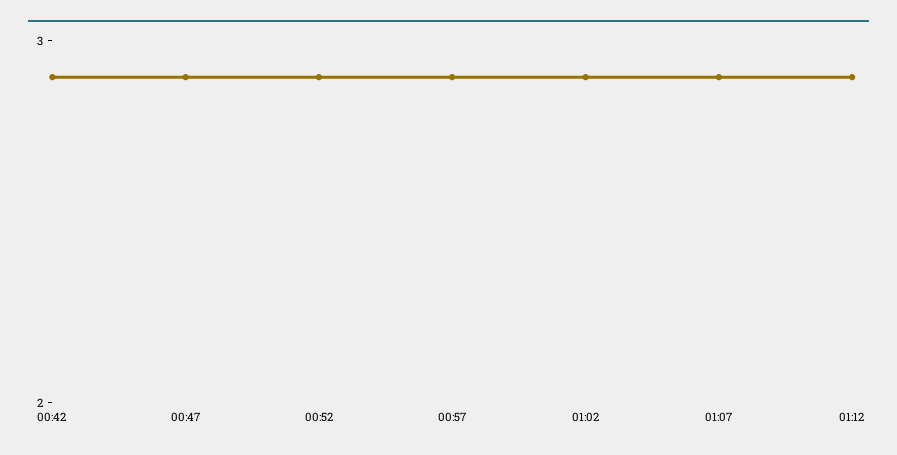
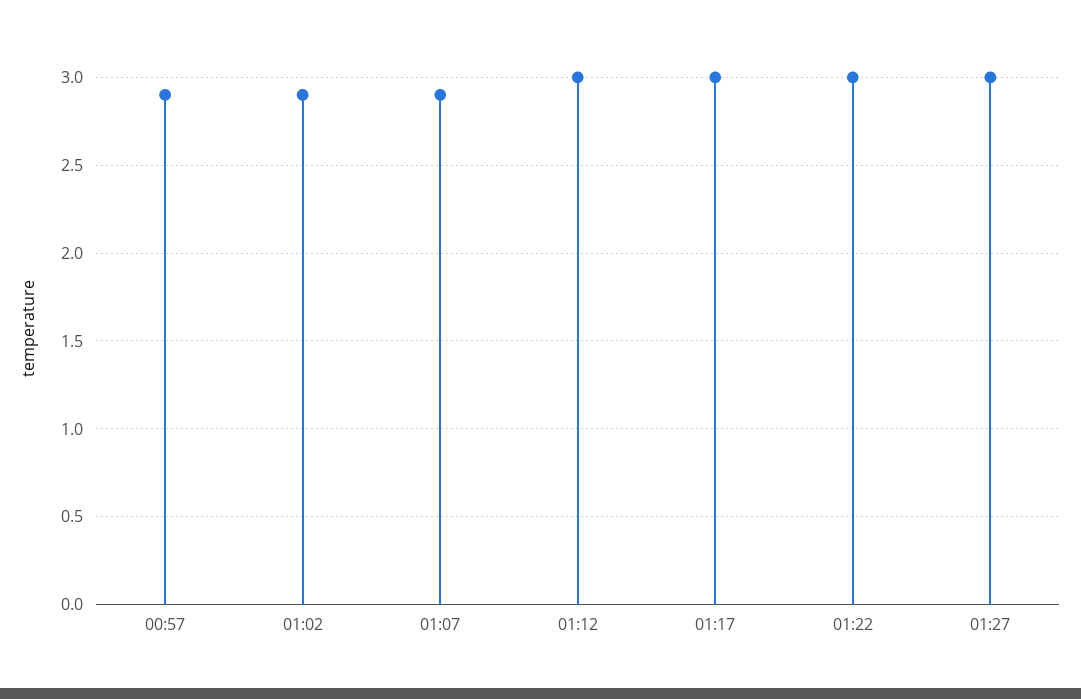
00:42: 2.9 -> none
00:47: 2.9 -> none
00:52: 2.9 -> none
01:12: 2.9 -> 3
01:17: none -> 3
01:22: none -> 3
01:27: none -> 3

